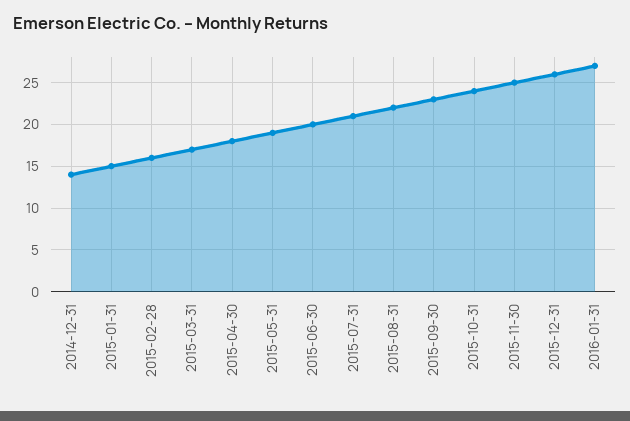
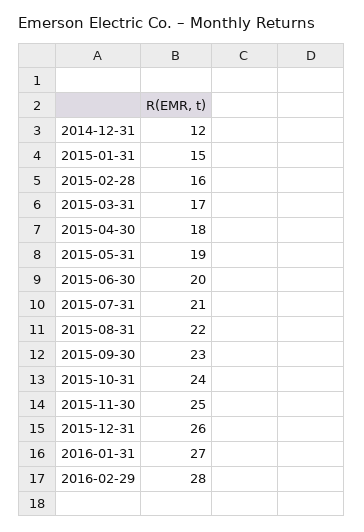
2014-12-31: 14 -> 12
2016-02-29: none -> 28

